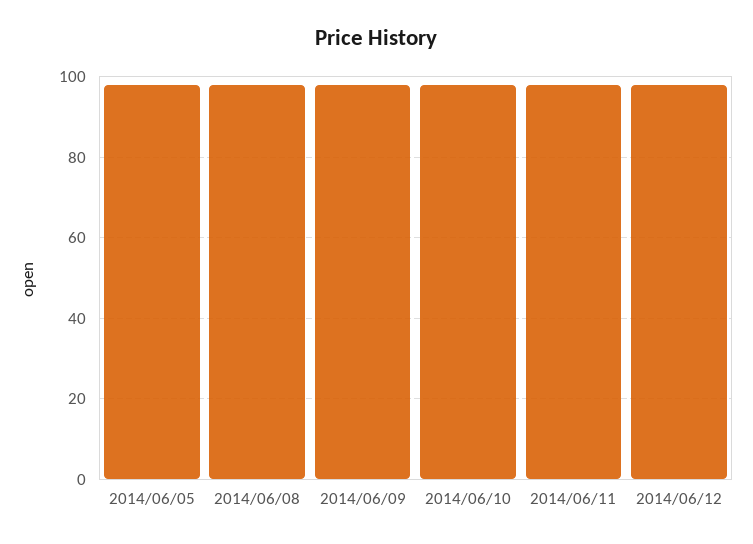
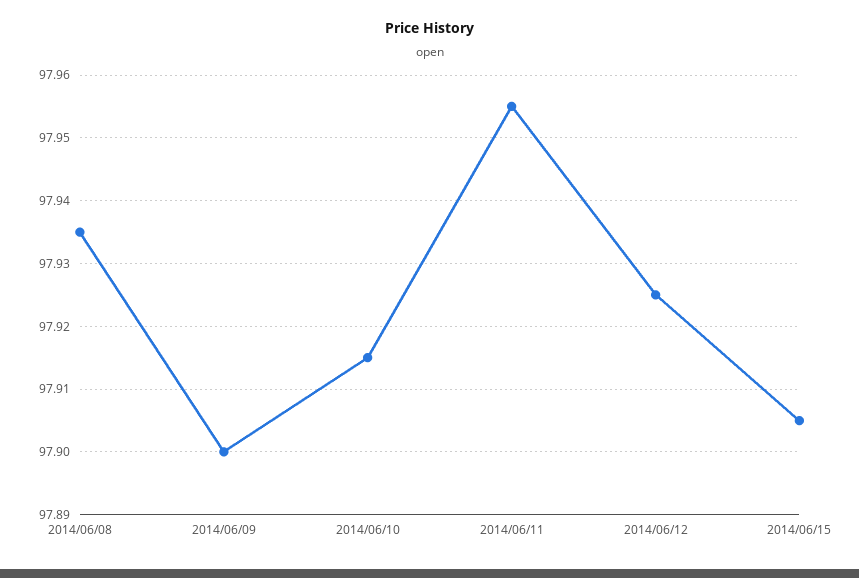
2014/06/05: 98 -> none
2014/06/15: none -> 97.905

